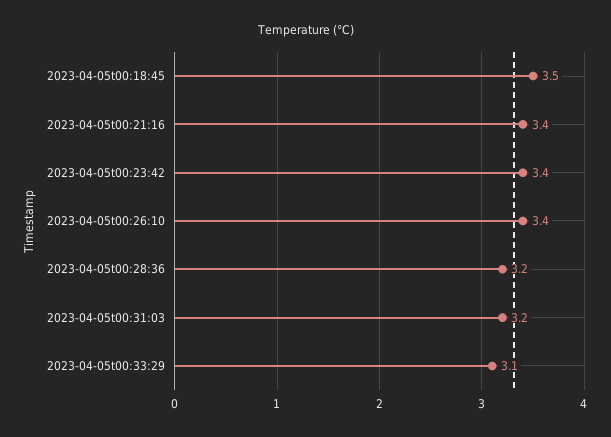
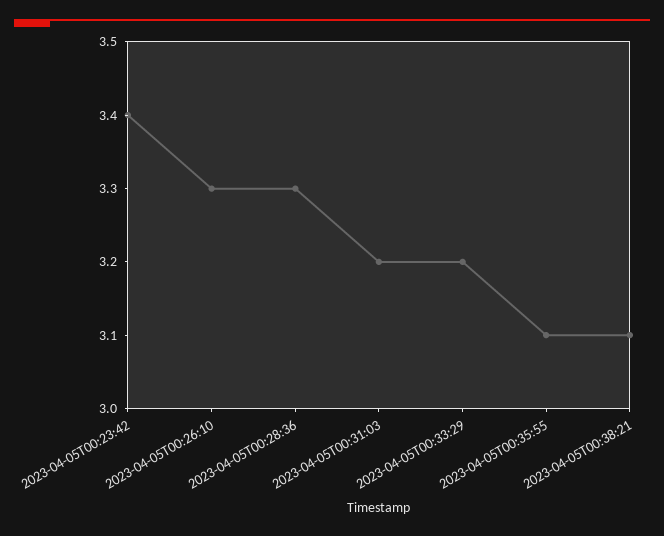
2023-04-05t00:18:45: 3.5 -> none
2023-04-05t00:21:16: 3.4 -> none
2023-04-05t00:26:10: 3.4 -> 3.3
2023-04-05t00:28:36: 3.2 -> 3.3
2023-04-05t00:33:29: 3.1 -> 3.2
2023-04-05T00:35:55: none -> 3.1
2023-04-05T00:38:21: none -> 3.1

